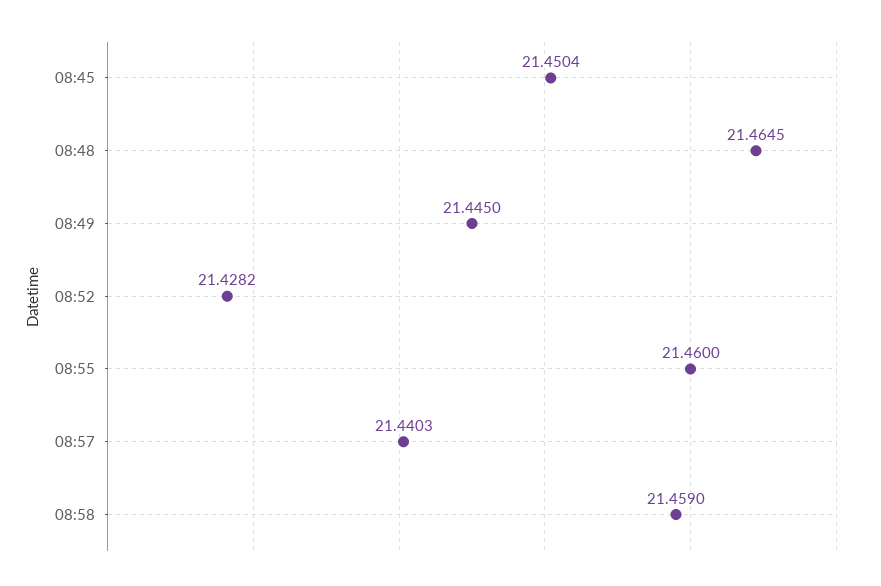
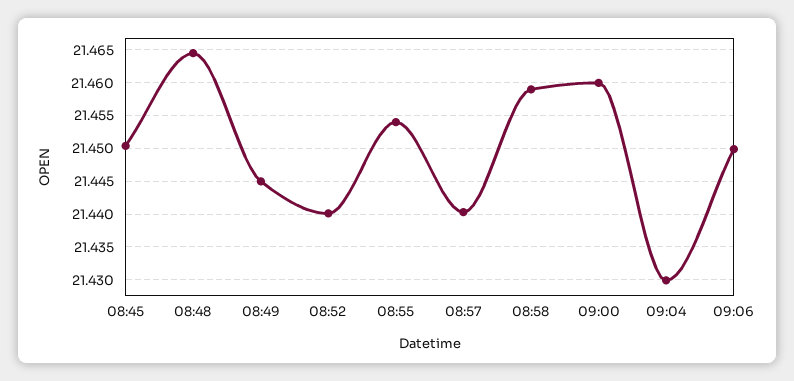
08:52: 21.4282 -> 21.44
08:55: 21.46 -> 21.454
09:00: none -> 21.46
09:04: none -> 21.43
09:06: none -> 21.45

